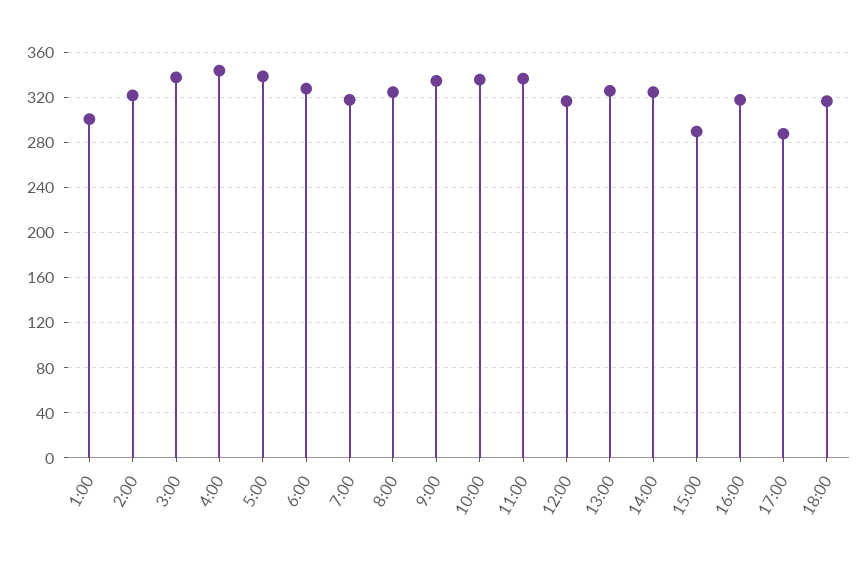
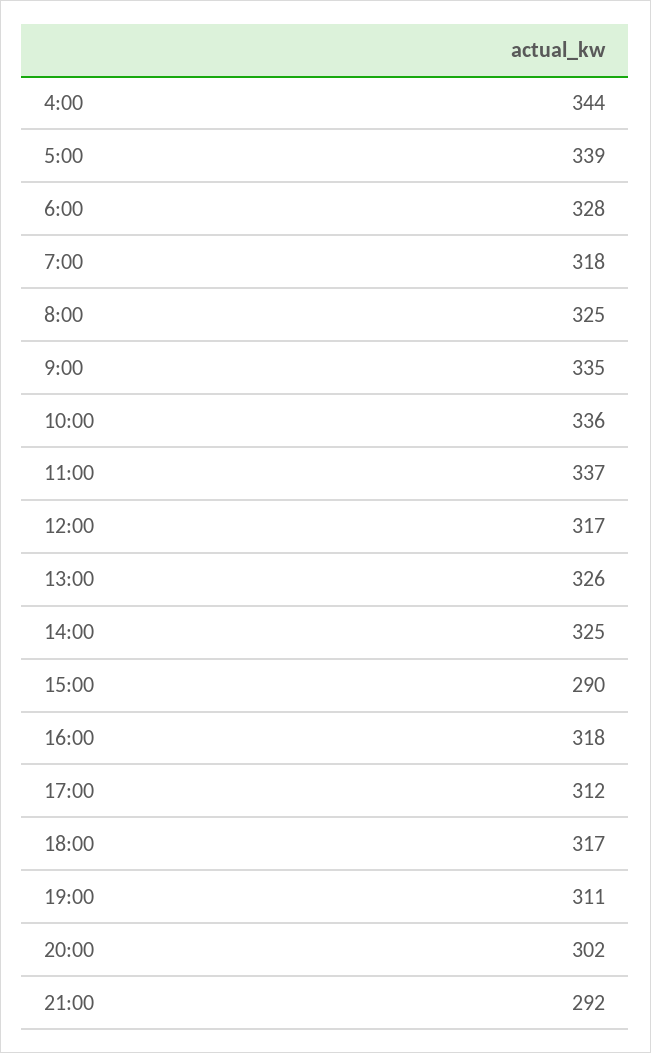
1:00: 300 -> none
2:00: 320 -> none
3:00: 340 -> none
17:00: 290 -> 312
19:00: none -> 311
20:00: none -> 302
21:00: none -> 292

